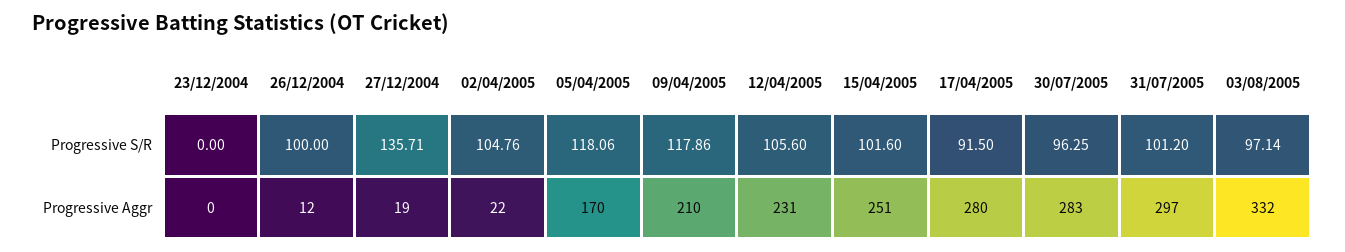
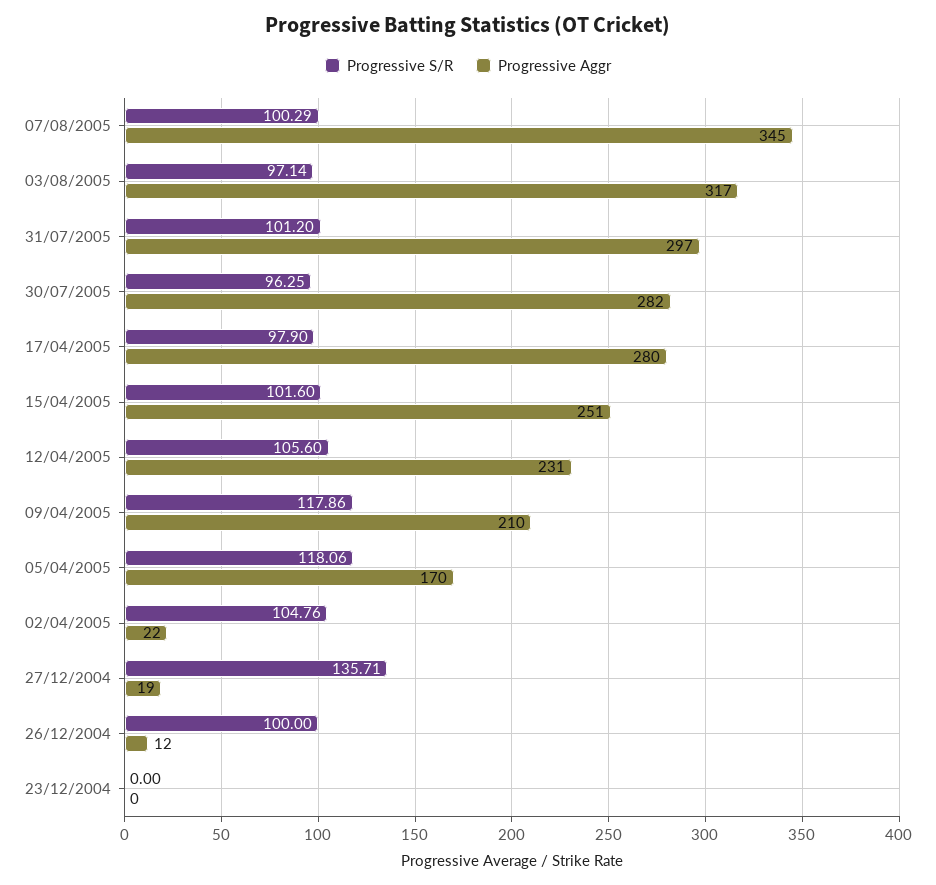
Progressive S/R, 17/04/2005: 91.5 -> 97.9
Progressive Aggr, 30/07/2005: 283 -> 282
Progressive Aggr, 03/08/2005: 332 -> 317
Progressive S/R, 07/08/2005: none -> 100.29
Progressive Aggr, 07/08/2005: none -> 345

